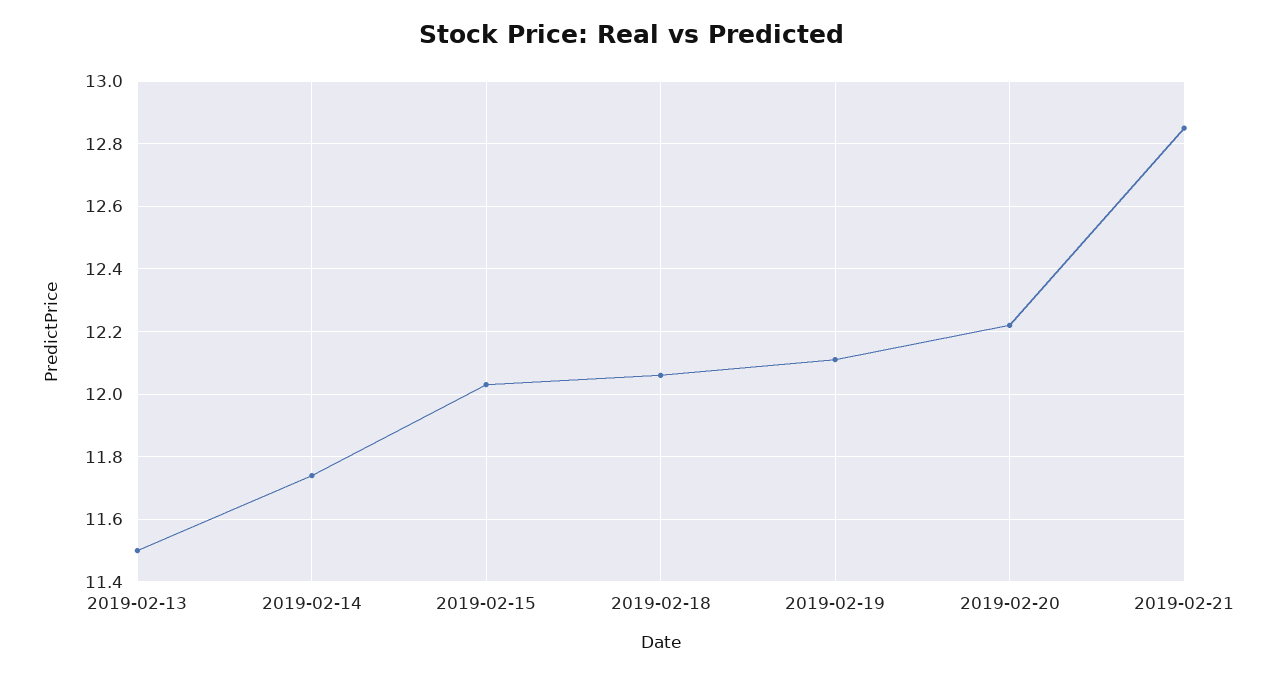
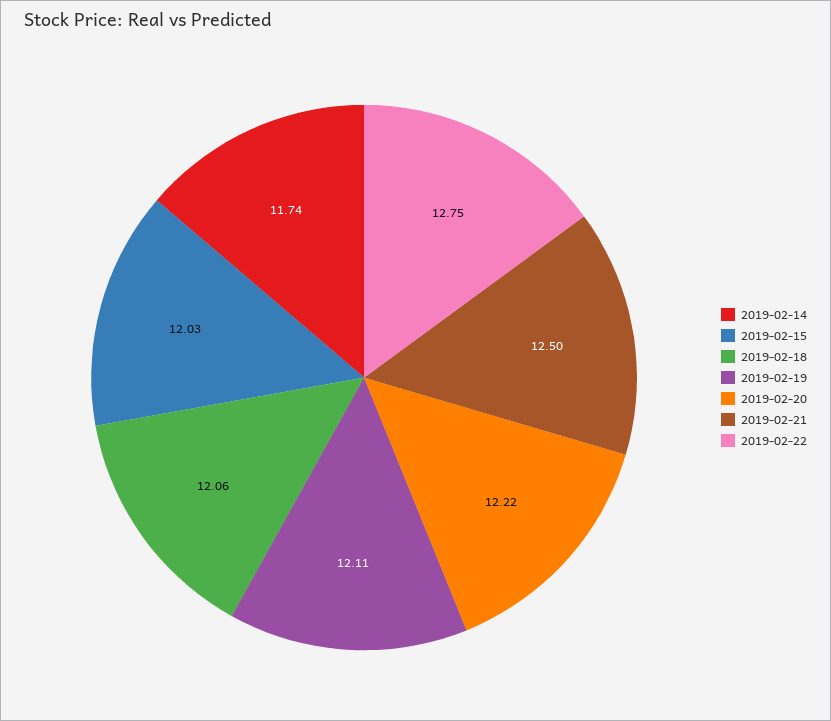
2019-02-13: 11.5 -> none
2019-02-21: 12.85 -> 12.5
2019-02-22: none -> 12.75

